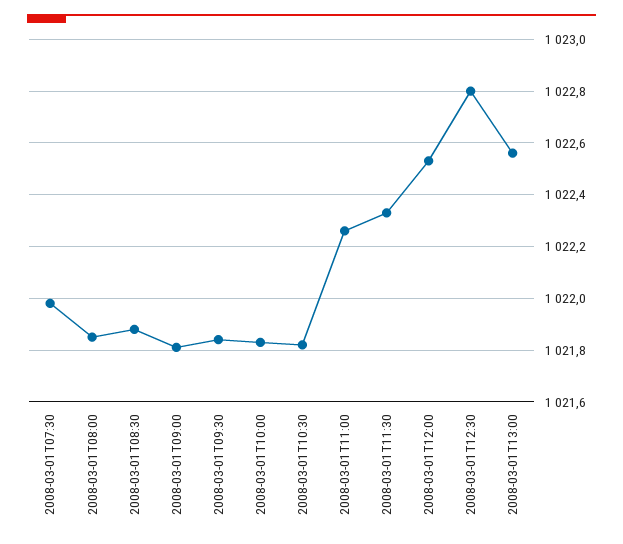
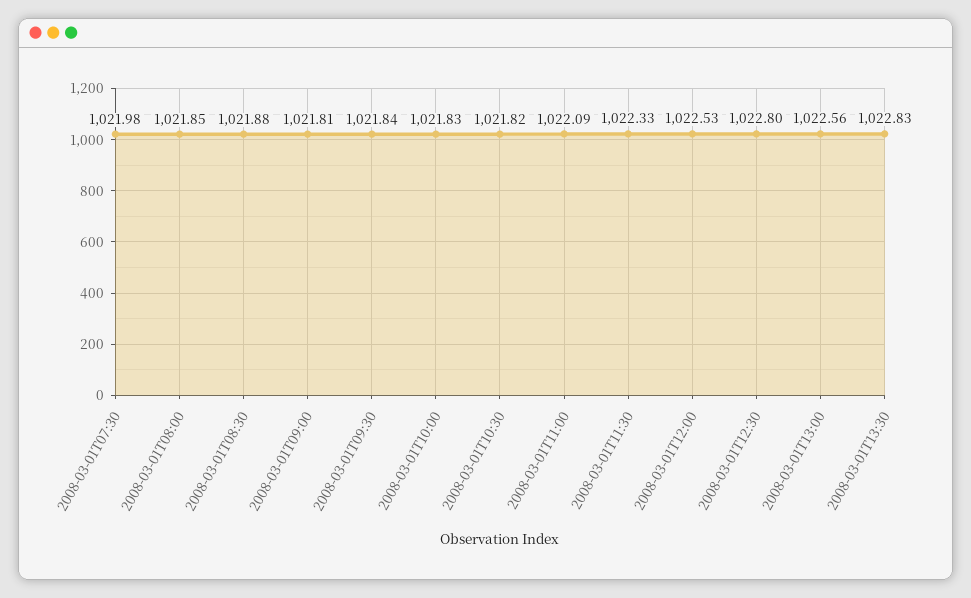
2008-03-01T11:00: 1022.25 -> 1022.09
2008-03-01T13:30: none -> 1022.83

